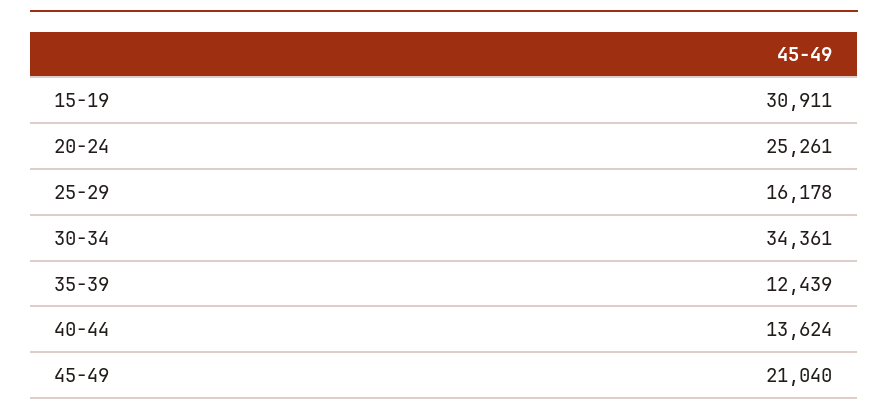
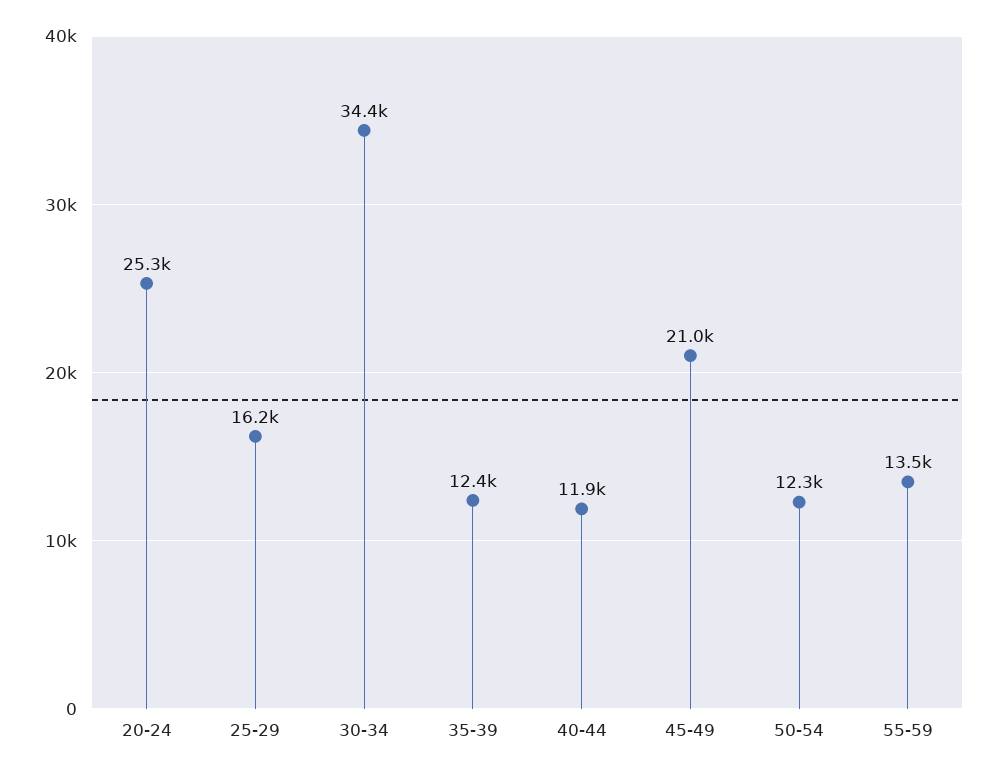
15-19: 30911 -> none
40-44: 13624 -> 11900
50-54: none -> 12300
55-59: none -> 13500

